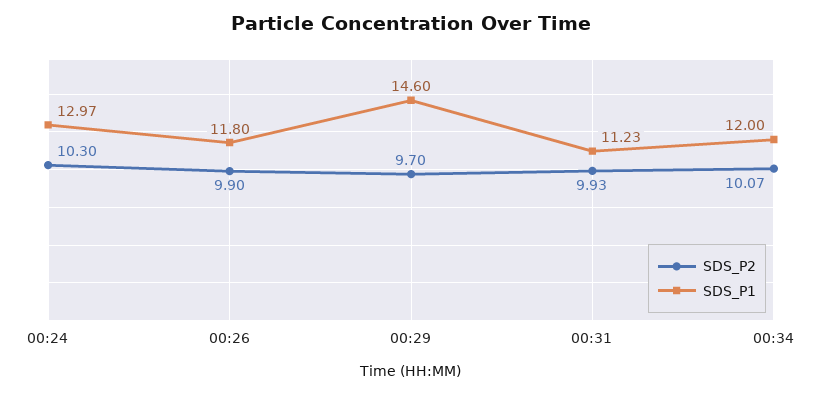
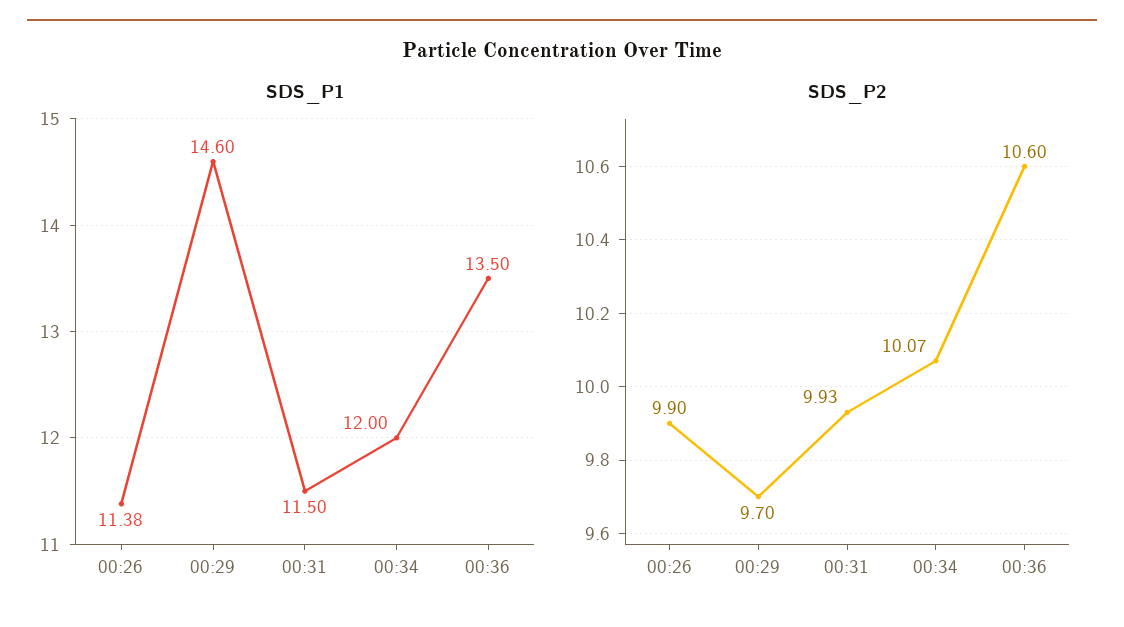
SDS_P2, 00:24: 10.3 -> none
SDS_P1, 00:24: 12.97 -> none
SDS_P1, 00:26: 11.8 -> 11.38
SDS_P1, 00:31: 11.23 -> 11.5
SDS_P1, 00:36: none -> 13.5
SDS_P2, 00:36: none -> 10.6

